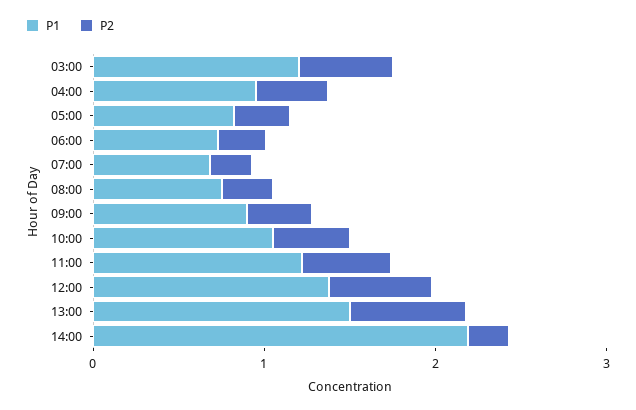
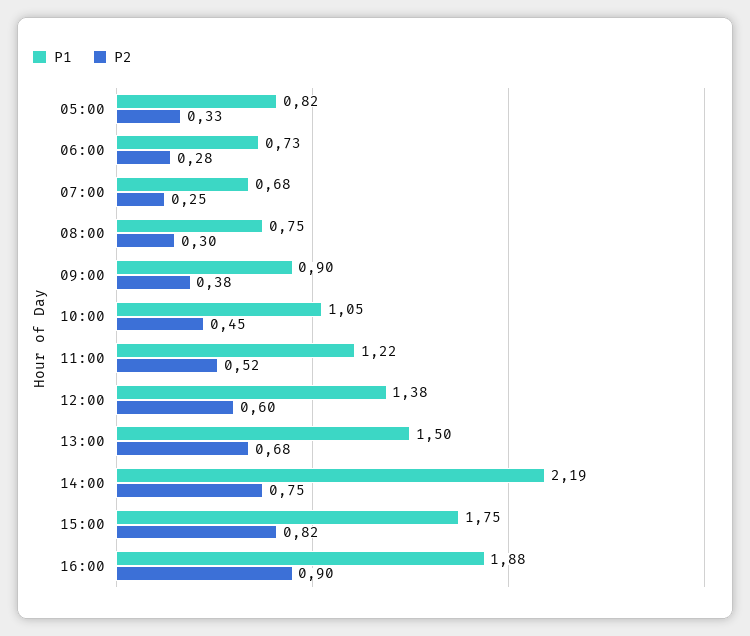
P1, 03:00: 1.2 -> none
P2, 03:00: 0.6 -> none
P1, 04:00: 1 -> none
P2, 04:00: 0.4 -> none
P2, 14:00: 0.2 -> 0.75
P1, 15:00: none -> 1.75
P2, 15:00: none -> 0.82
P1, 16:00: none -> 1.88
P2, 16:00: none -> 0.9

